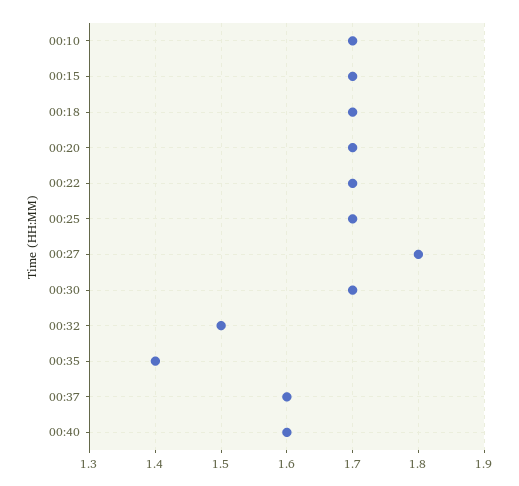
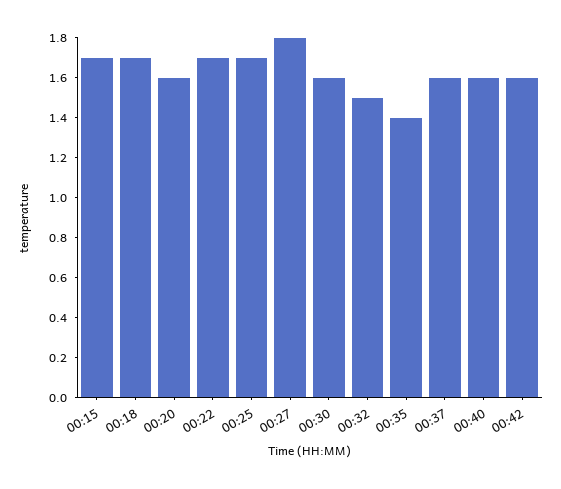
00:10: 1.7 -> none
00:20: 1.7 -> 1.6
00:30: 1.7 -> 1.6
00:42: none -> 1.6

